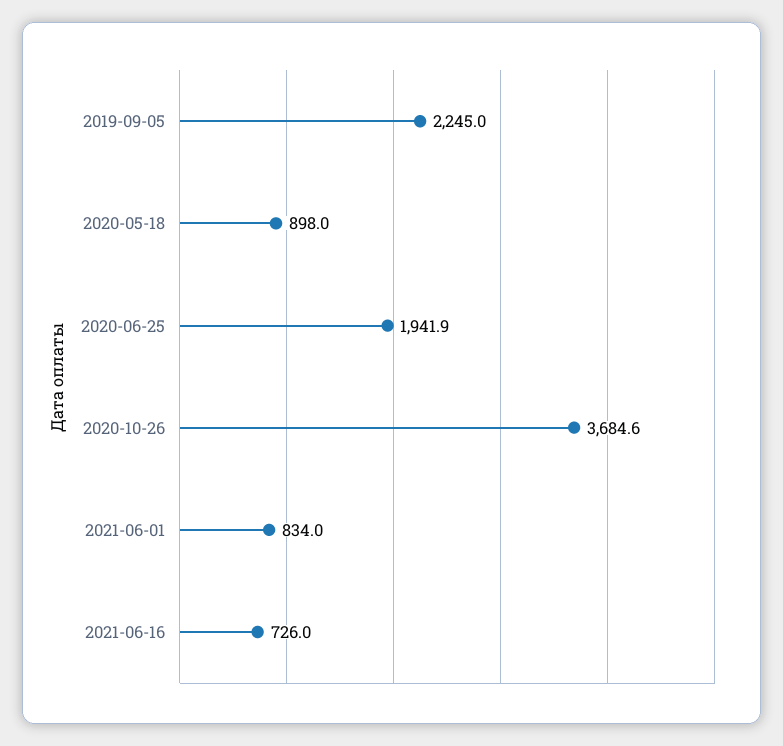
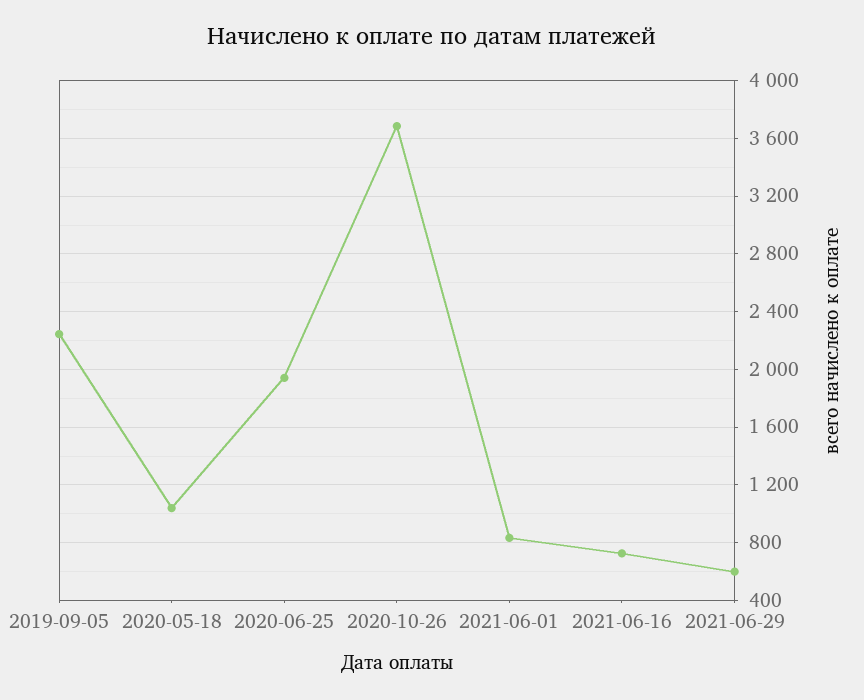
2020-05-18: 898 -> 1050
2021-06-29: none -> 600

